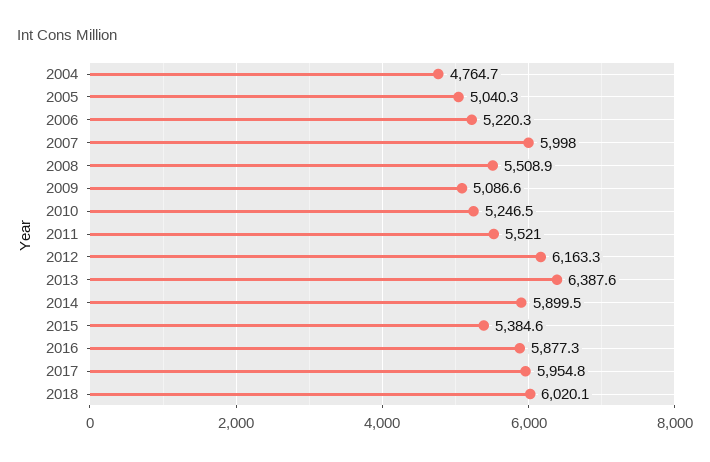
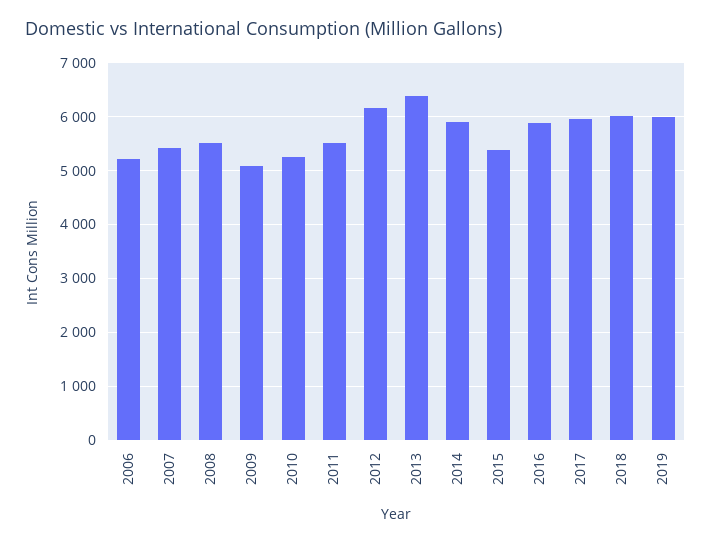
2004: 4764.7 -> none
2005: 5040.3 -> none
2007: 5998 -> 5400
2019: none -> 6000

